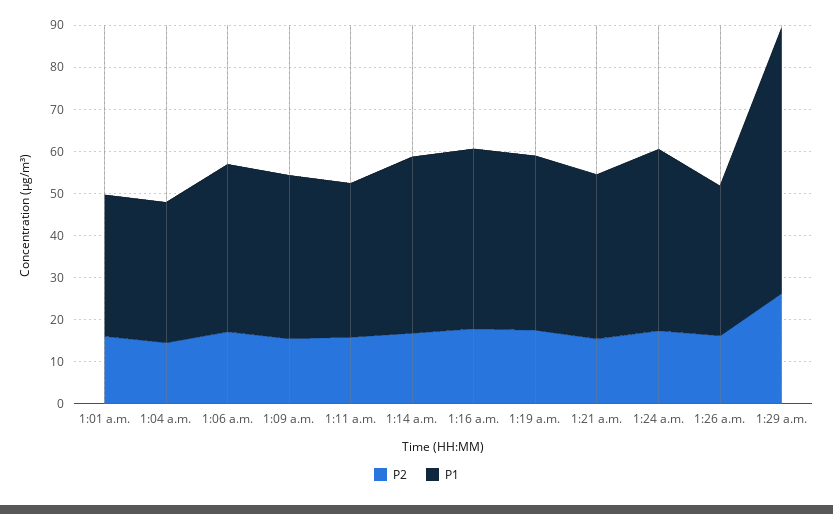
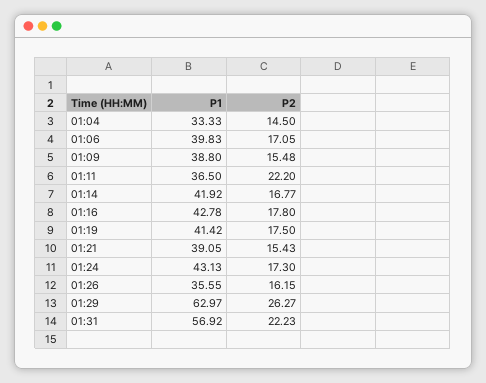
P2, 1:01 a.m.: 16 -> none
P1, 1:01 a.m.: 34 -> none
P2, 1:11 a.m.: 16 -> 22.2
P1, 01:31: none -> 56.92
P2, 01:31: none -> 22.23

